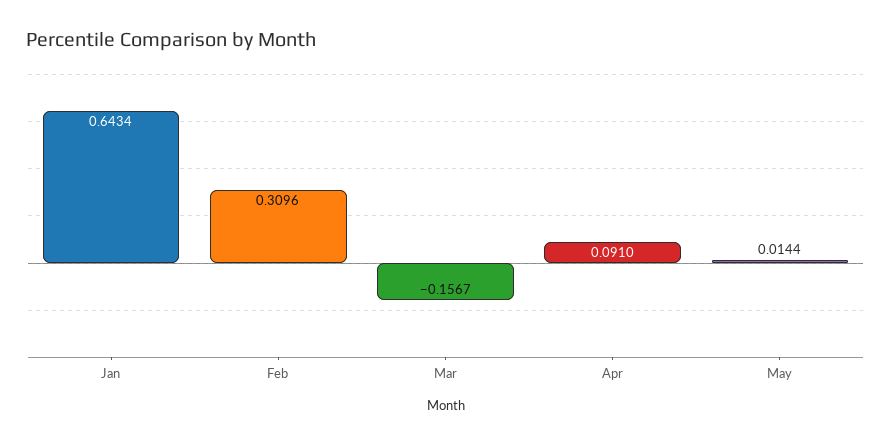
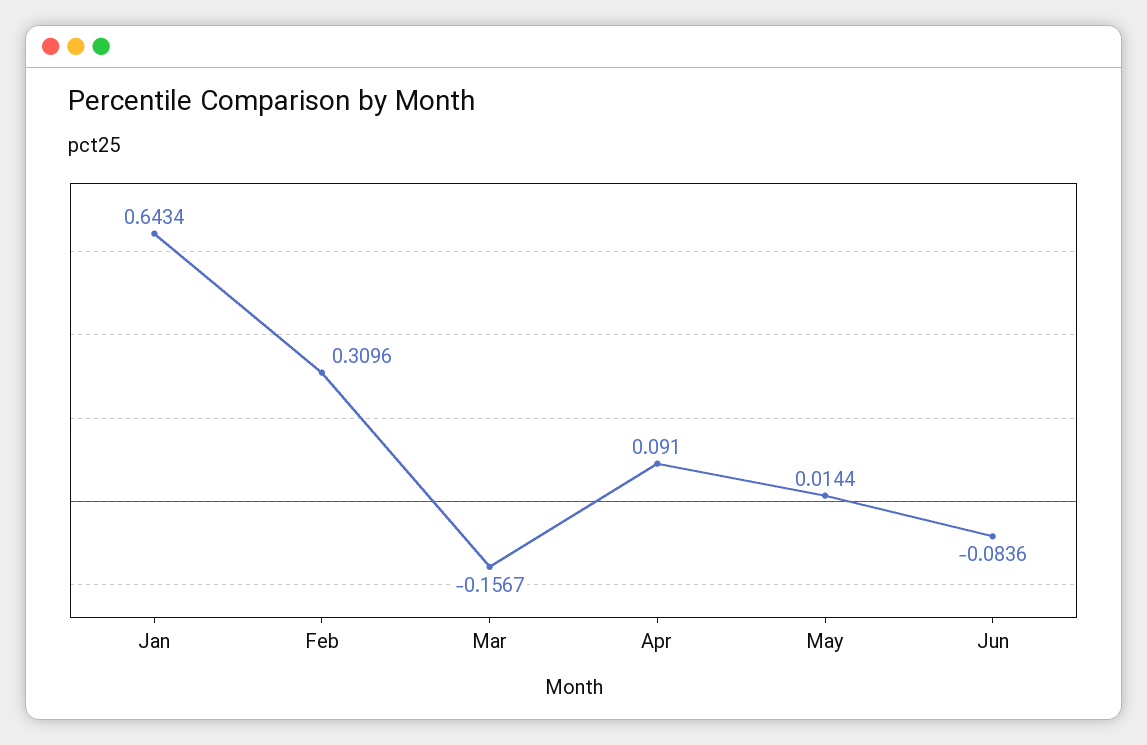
Jun: none -> -0.0836

